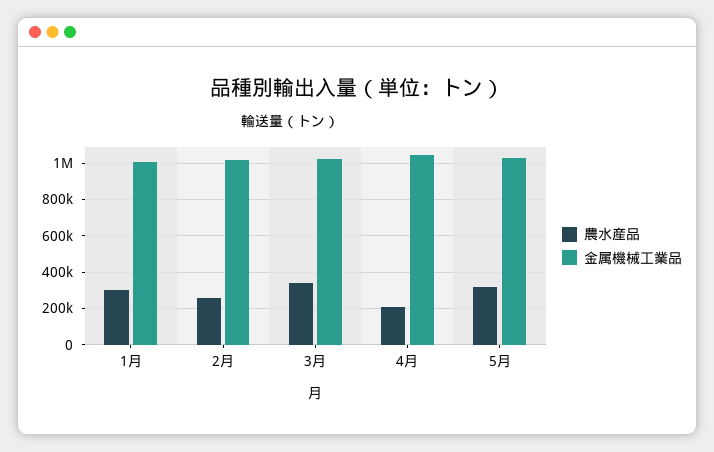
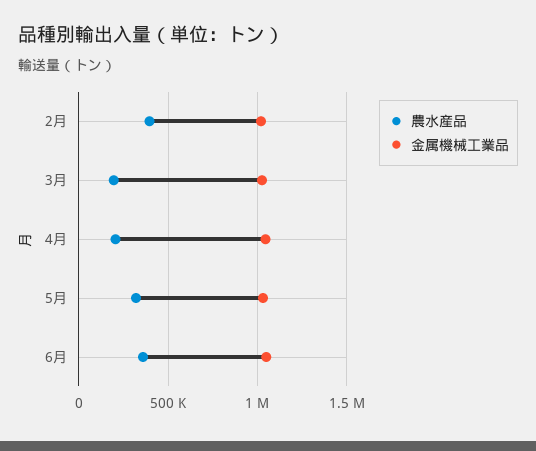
農水産品, 1月: 300000 -> none
金属機械工業品, 1月: 1000000 -> none
農水産品, 2月: 250000 -> 400000
農水産品, 3月: 350000 -> 200000
農水産品, 6月: none -> 350000
金属機械工業品, 6月: none -> 1050000

